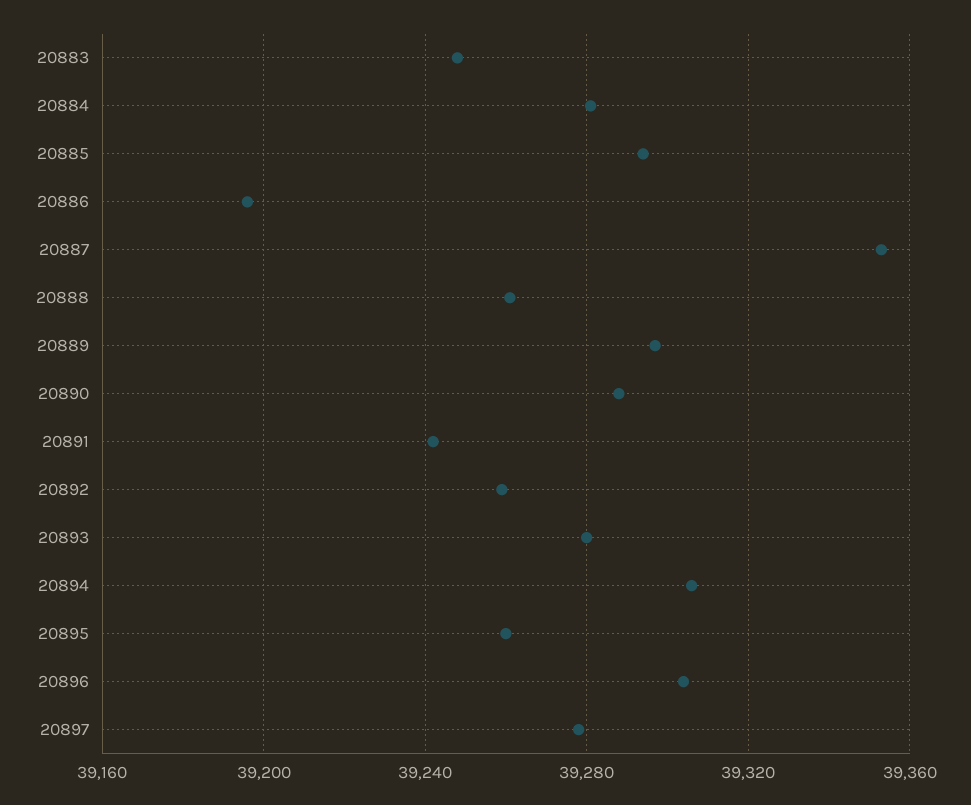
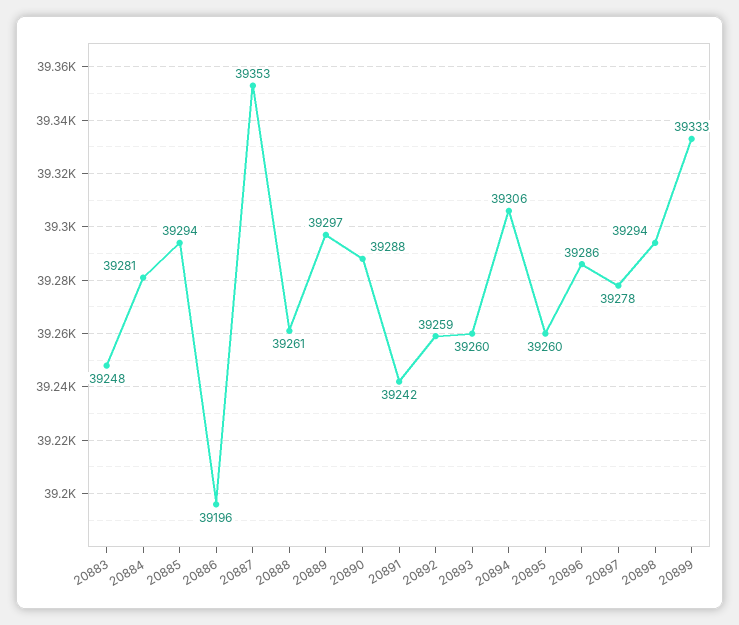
20893: 39280 -> 39260
20896: 39305 -> 39286
20898: none -> 39294
20899: none -> 39333

